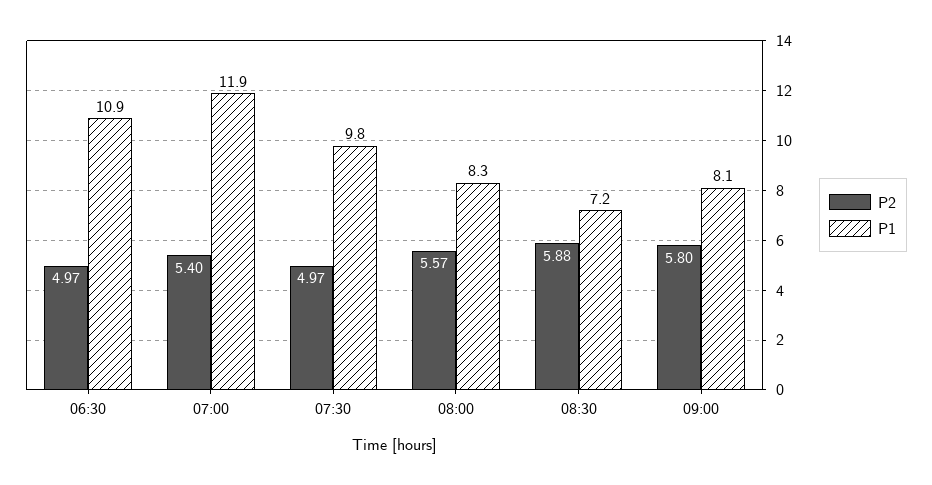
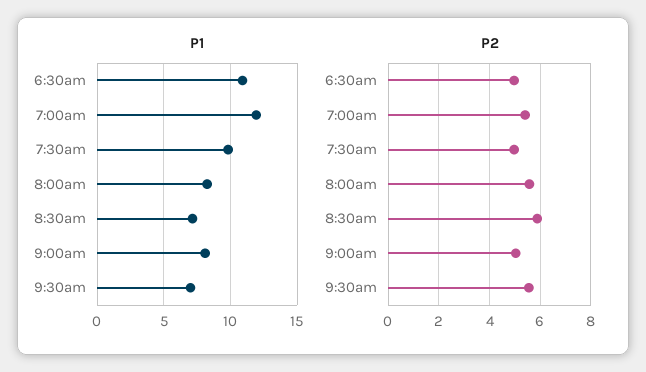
P2, 09:00: 5.8 -> 5
P1, 9:30am: none -> 7
P2, 9:30am: none -> 5.5

